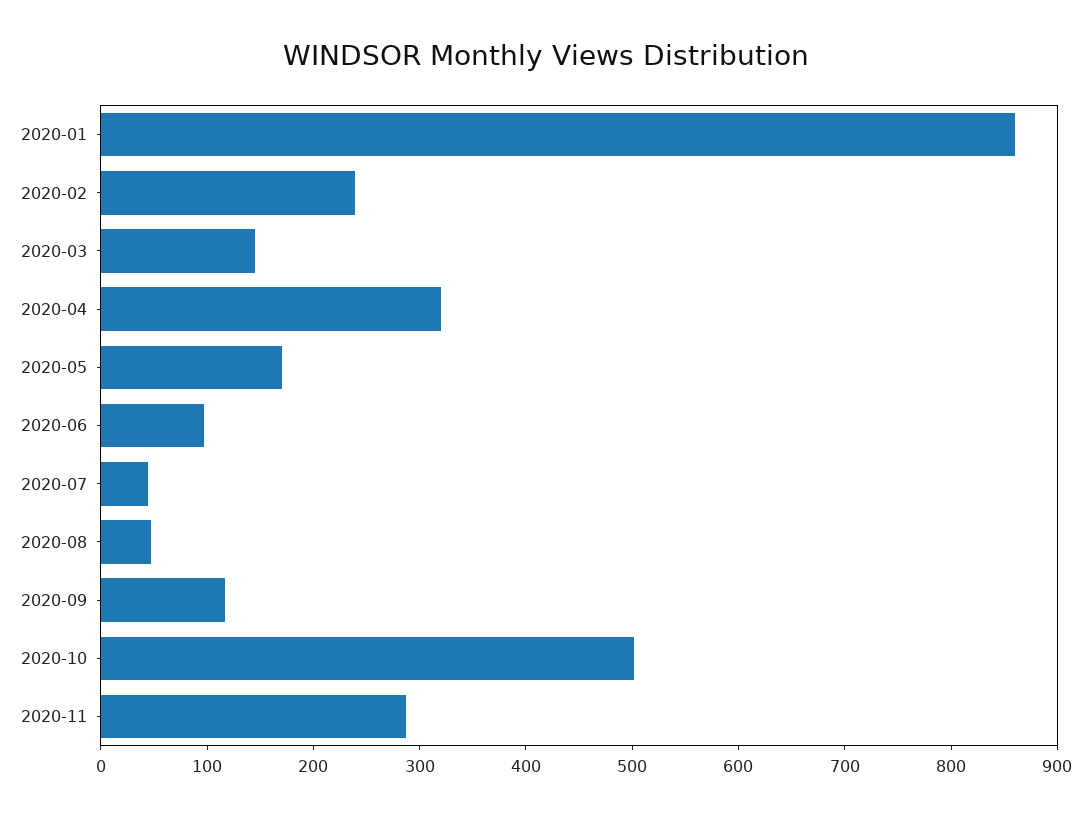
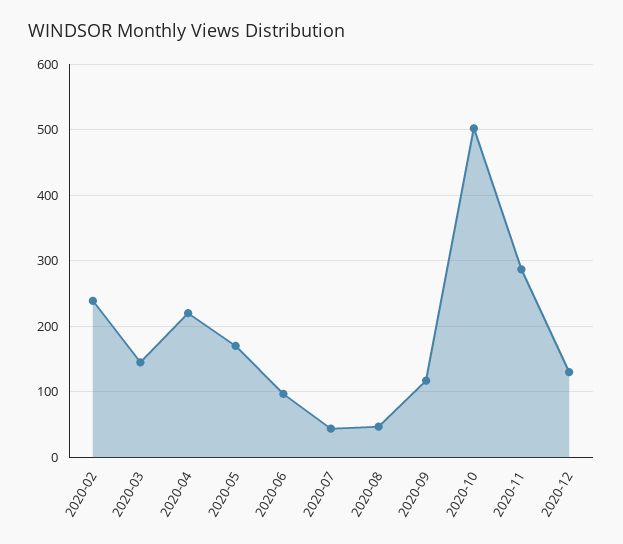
2020-01: 860 -> none
2020-04: 320 -> 220
2020-12: none -> 130

